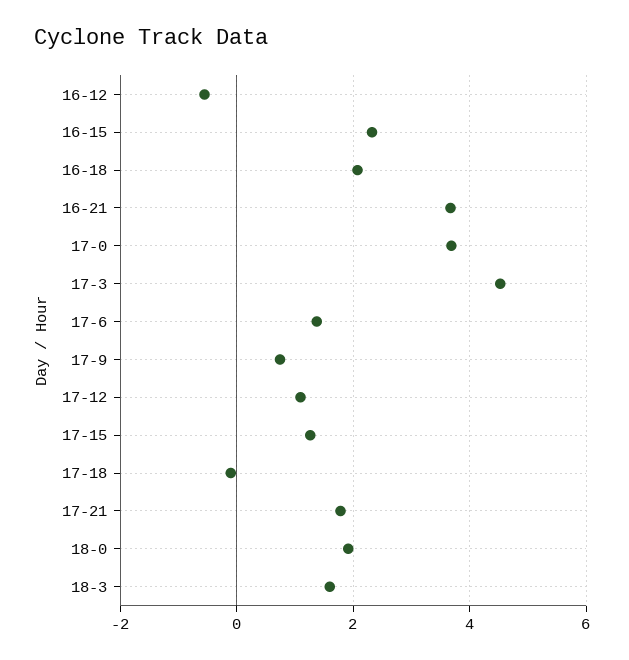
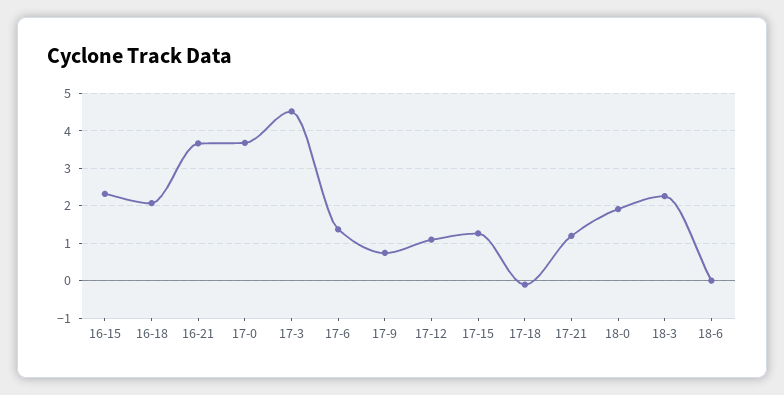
16-12: -0.6 -> none
17-21: 1.8 -> 1.2
18-3: 1.6 -> 2.2
18-6: none -> 0

